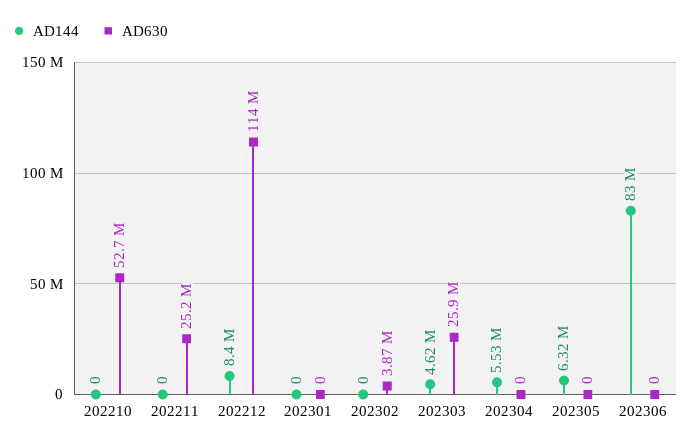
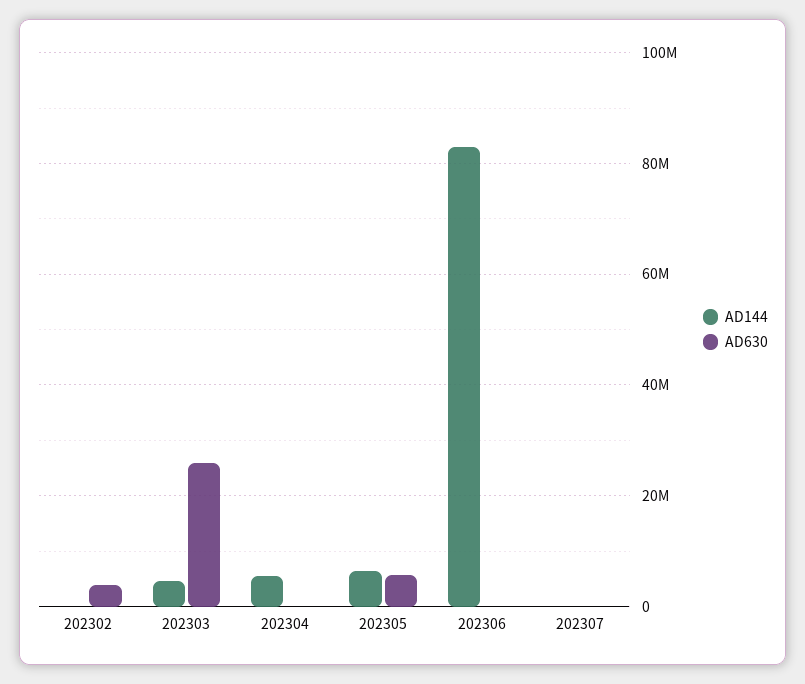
AD144, 202210: 0 -> none
AD630, 202210: 52700000 -> none
AD144, 202211: 0 -> none
AD630, 202211: 25200000 -> none
AD144, 202212: 8400000 -> none
AD630, 202212: 114000000 -> none
AD144, 202301: 0 -> none
AD630, 202301: 0 -> none
AD630, 202305: 0 -> 6000000
AD144, 202307: none -> 0
AD630, 202307: none -> 0

